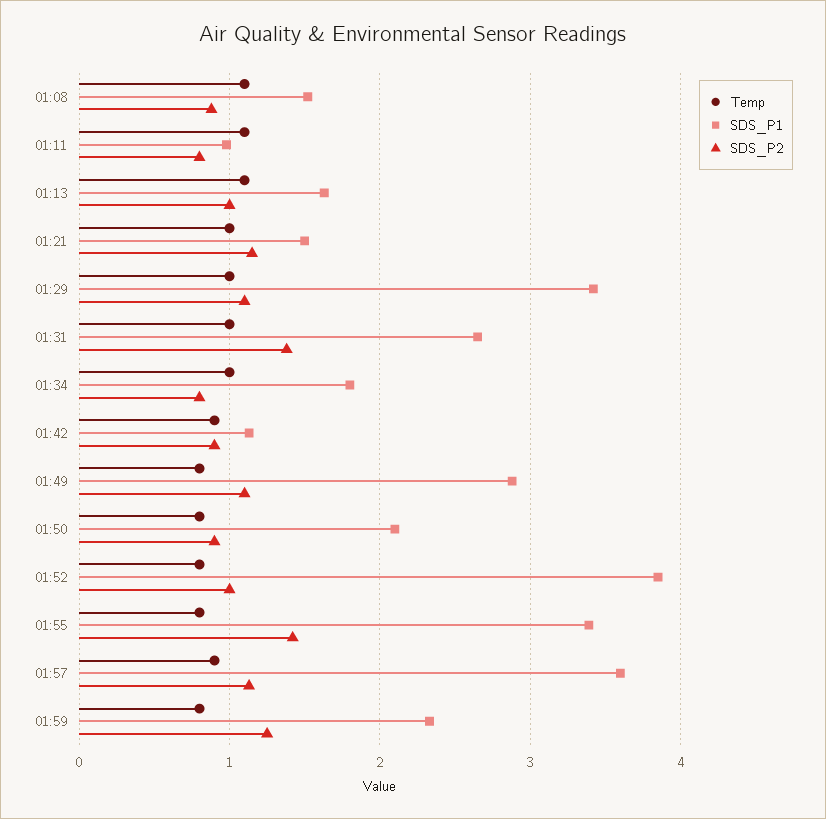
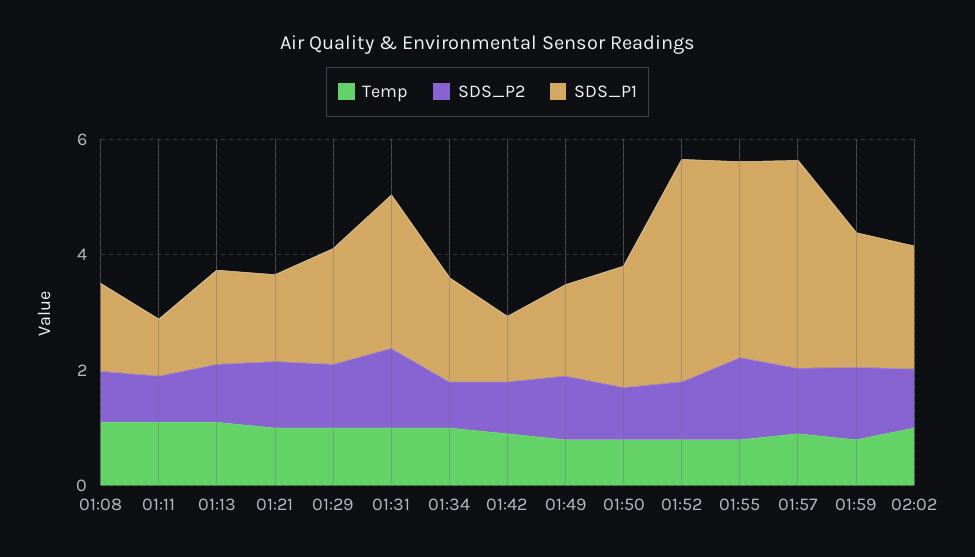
SDS_P1, 01:29: 3.4 -> 2
SDS_P1, 01:49: 2.9 -> 1.5
Temp, 02:02: none -> 1
SDS_P2, 02:02: none -> 1
SDS_P1, 02:02: none -> 2

